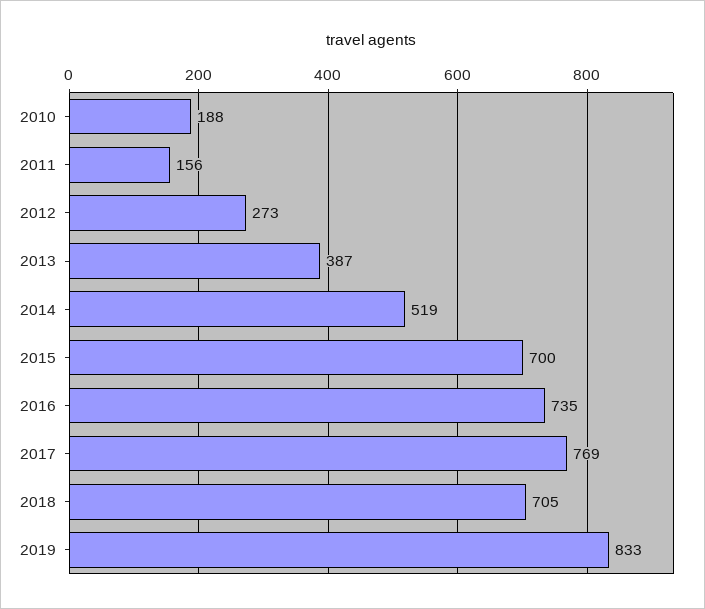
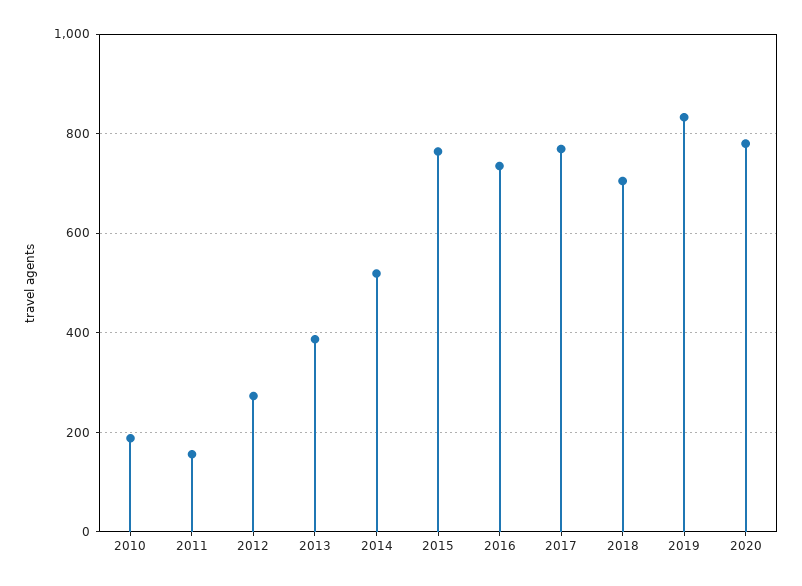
2015: 700 -> 760
2020: none -> 780

